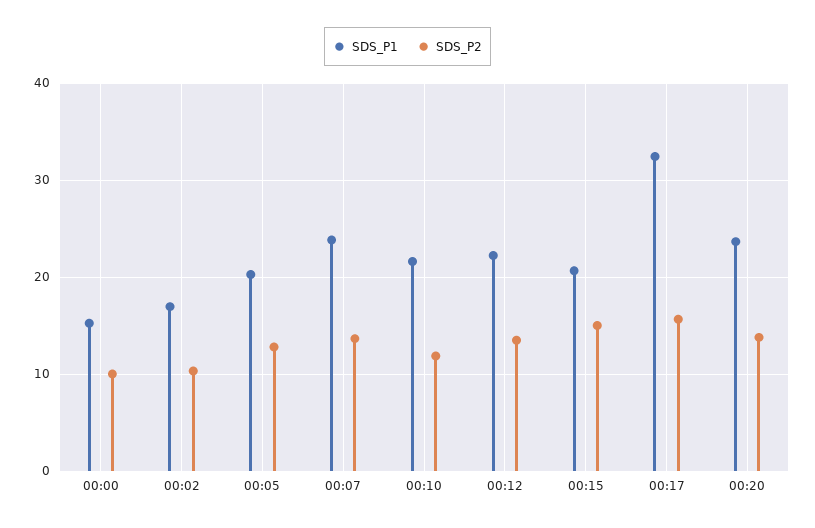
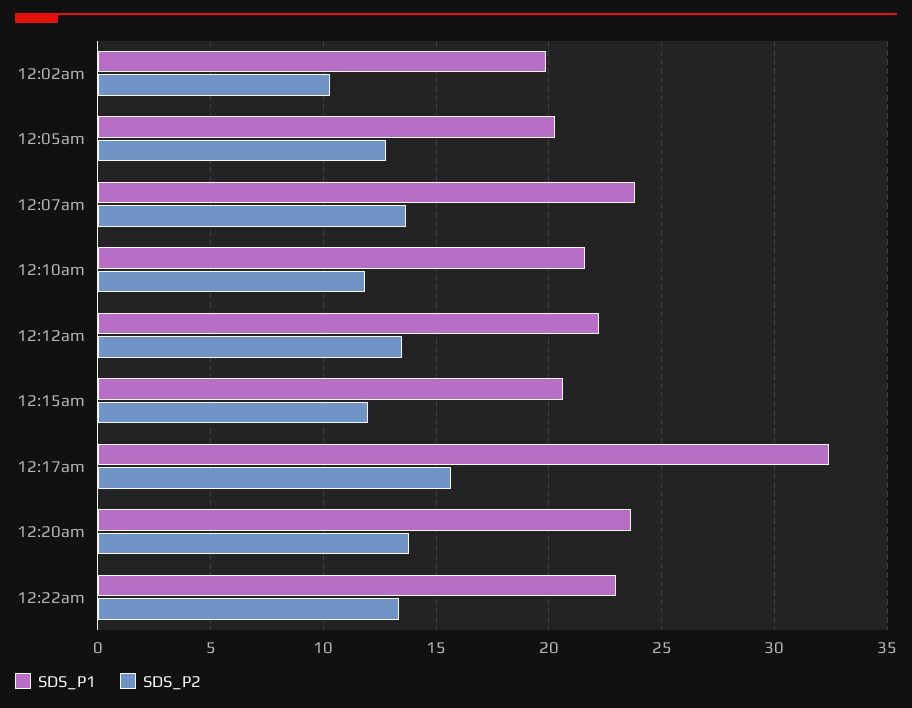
SDS_P1, 00:00: 15 -> none
SDS_P2, 00:00: 10 -> none
SDS_P1, 00:02: 17 -> 20
SDS_P2, 00:15: 15 -> 12
SDS_P1, 12:22am: none -> 23
SDS_P2, 12:22am: none -> 13.5

